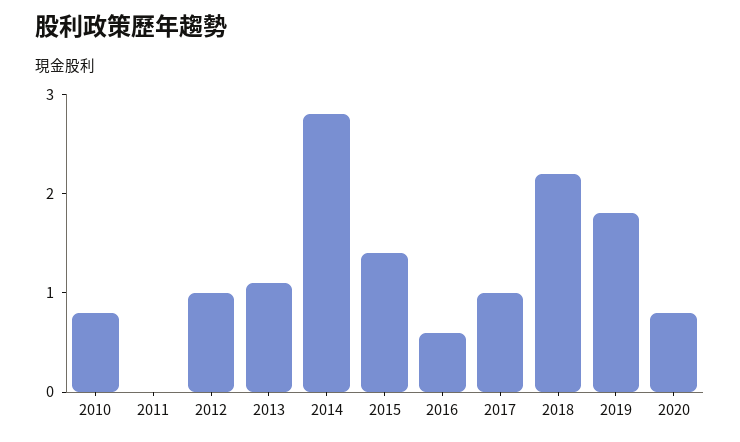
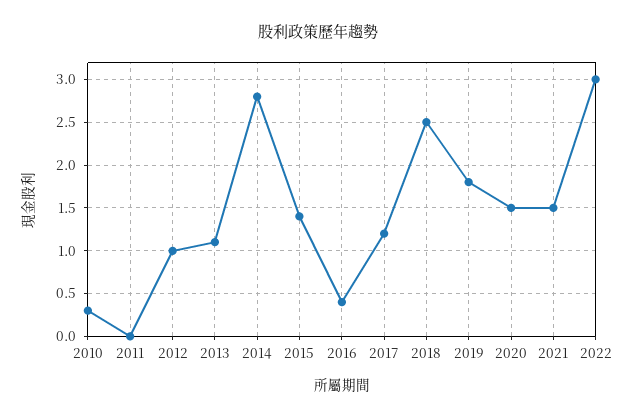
2010: 0.8 -> 0.3
2016: 0.6 -> 0.4
2017: 1 -> 1.2
2018: 2.2 -> 2.5
2020: 0.8 -> 1.5
2021: none -> 1.5
2022: none -> 3

